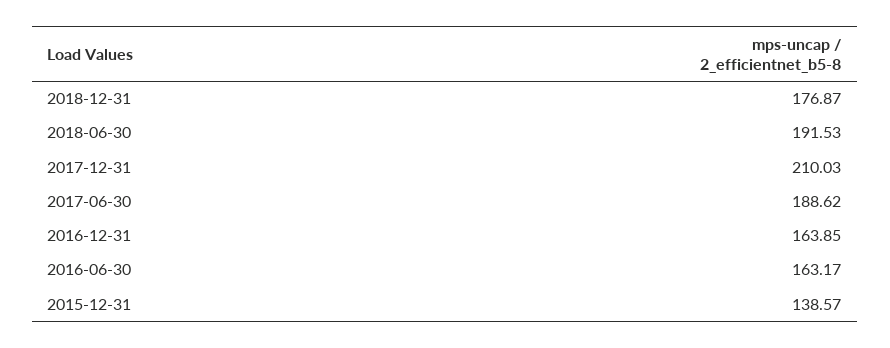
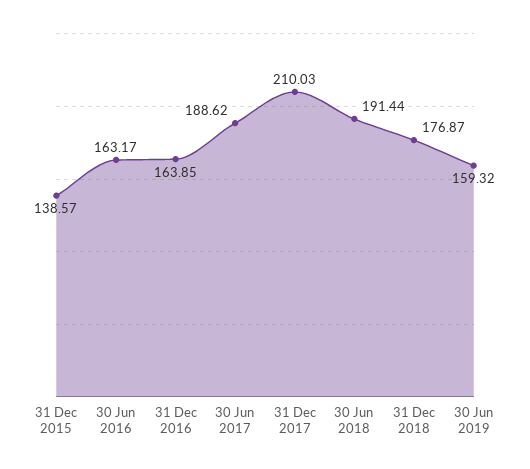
2018-06-30: 191.53 -> 191.44
30 Jun 2019: none -> 159.32

